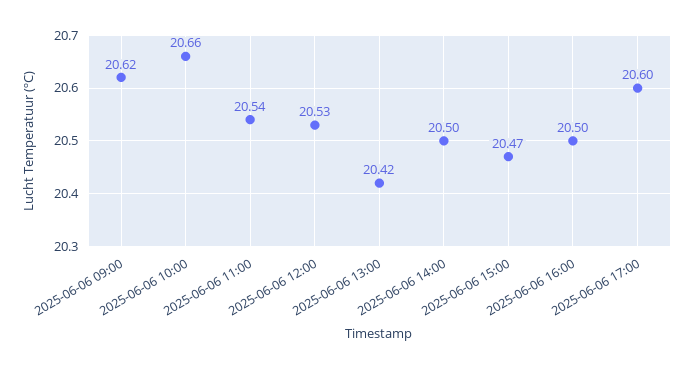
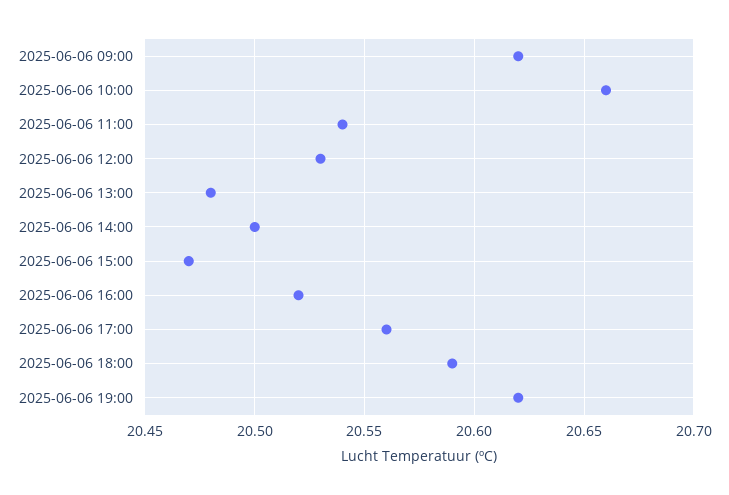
2025-06-06 13:00: 20.42 -> 20.48
2025-06-06 16:00: 20.5 -> 20.52
2025-06-06 17:00: 20.6 -> 20.56
2025-06-06 18:00: none -> 20.59
2025-06-06 19:00: none -> 20.62

